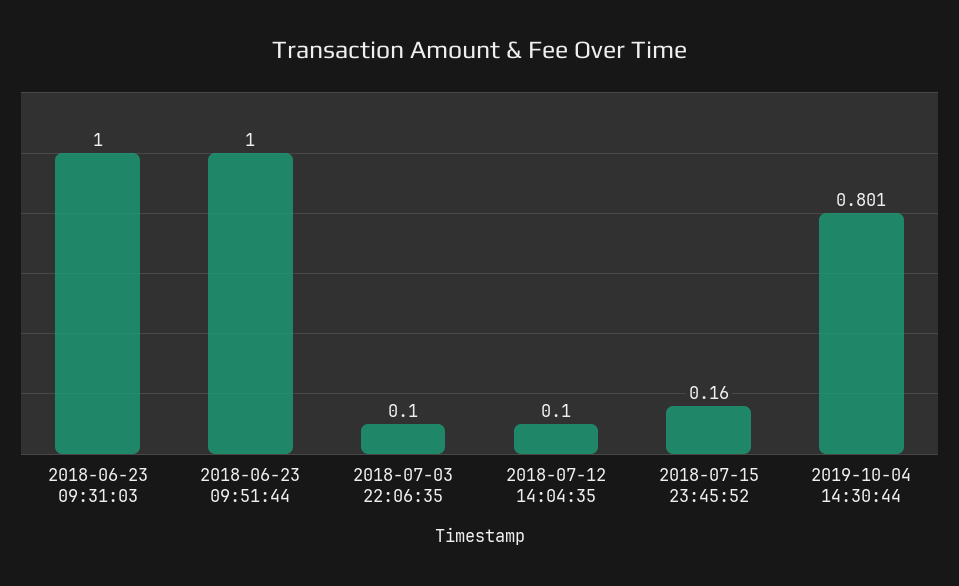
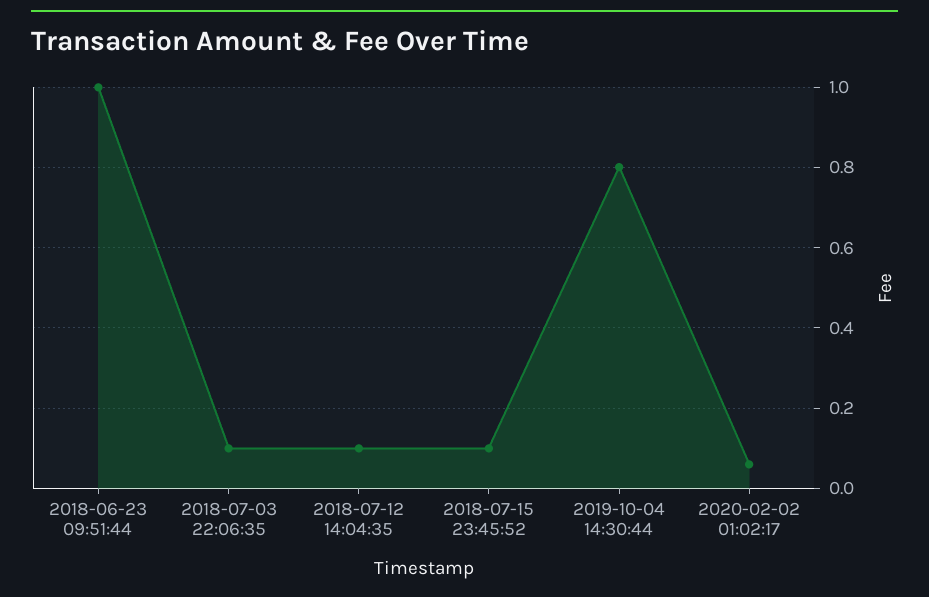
2018-06-23 09:31:03: 1 -> none
2018-07-15 23:45:52: 0.16 -> 0.1
2020-02-02 01:02:17: none -> 0.06

